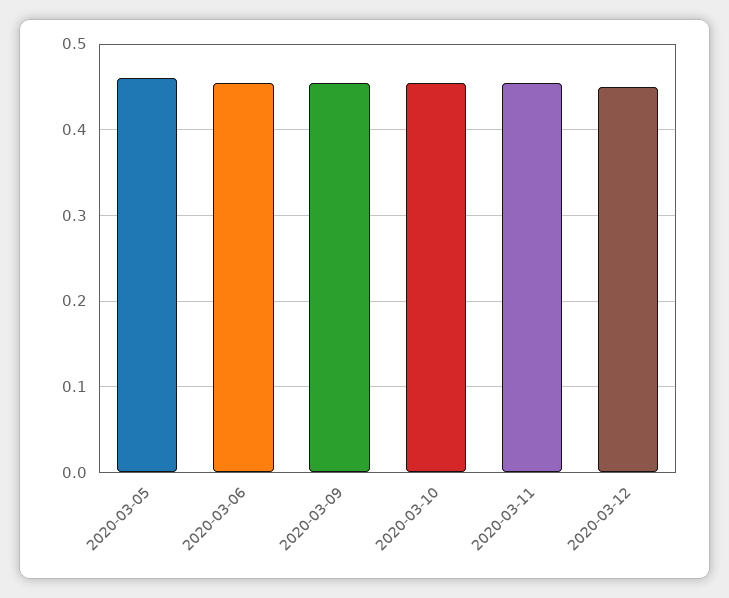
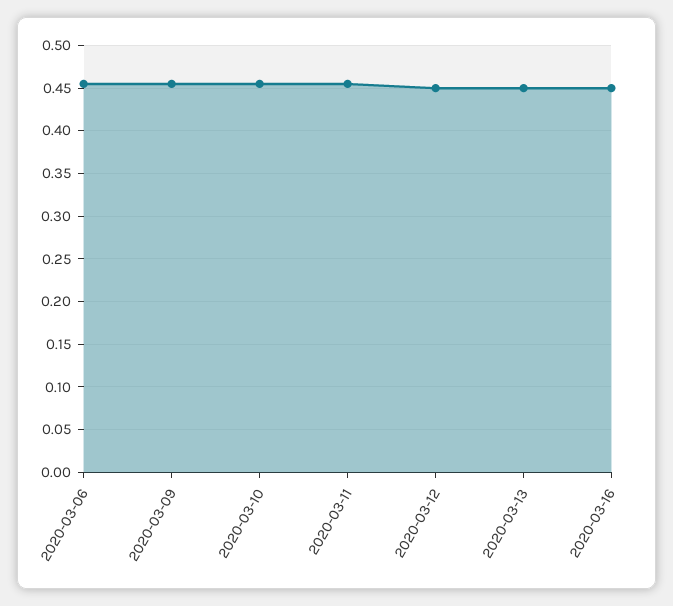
2020-03-05: 0.46 -> none
2020-03-13: none -> 0.45
2020-03-16: none -> 0.45

